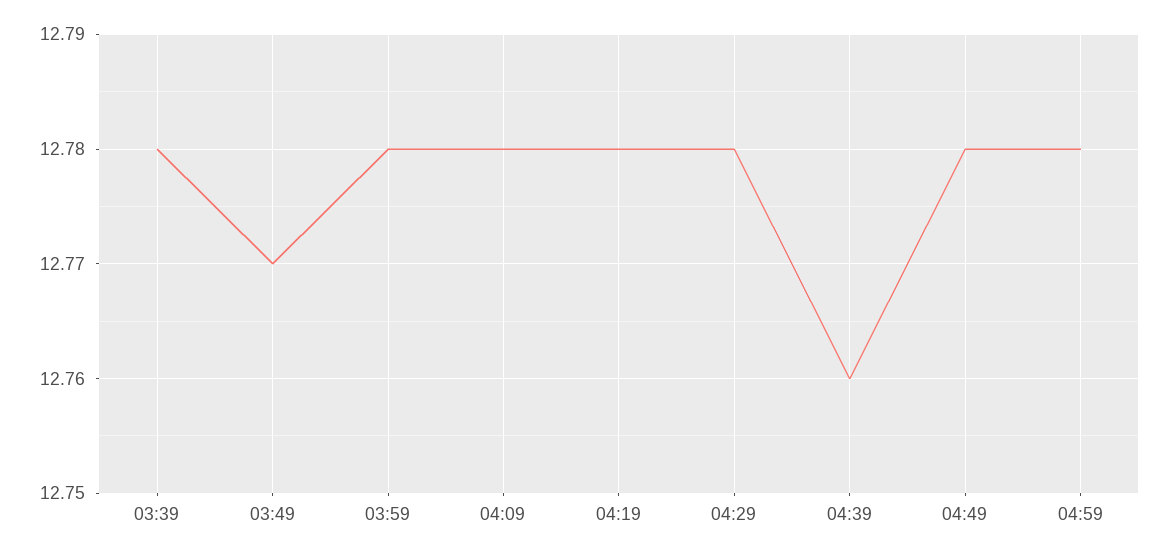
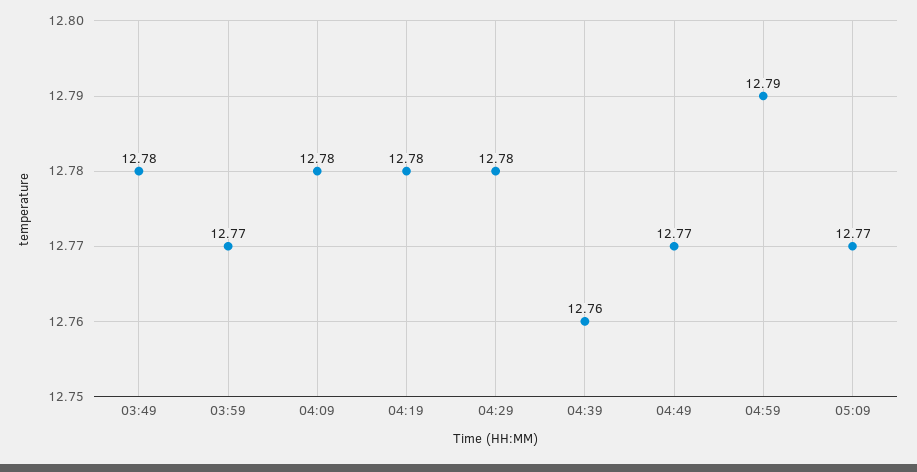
03:39: 12.78 -> none
03:49: 12.77 -> 12.78
03:59: 12.78 -> 12.77
04:49: 12.78 -> 12.77
04:59: 12.78 -> 12.79
05:09: none -> 12.77

